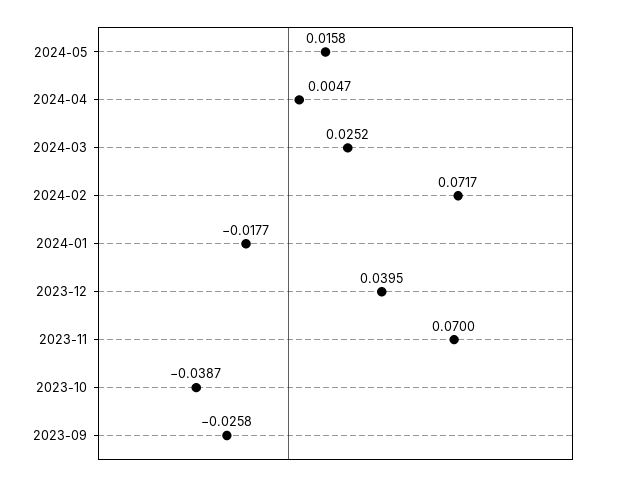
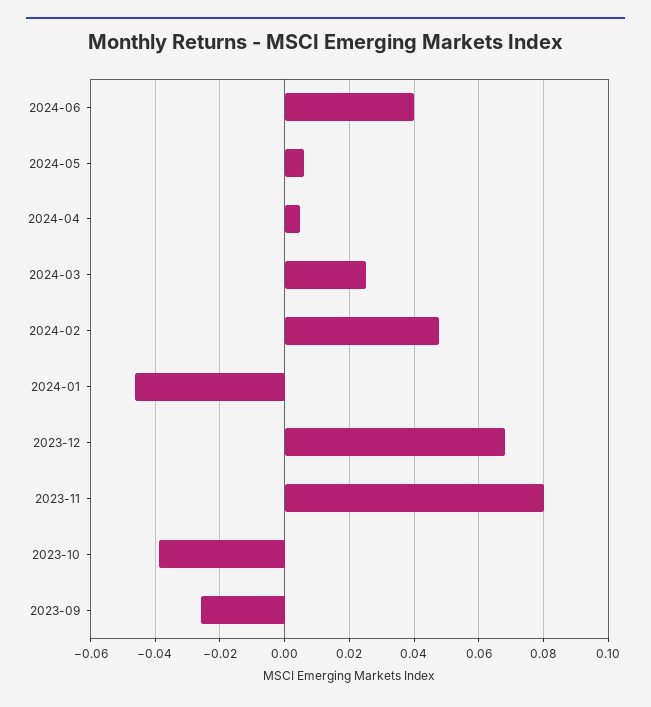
2024-05: 0.0158 -> 0.006
2024-02: 0.0717 -> 0.048
2024-01: -0.0177 -> -0.046
2023-12: 0.0395 -> 0.068
2023-11: 0.07 -> 0.08
2024-06: none -> 0.04

